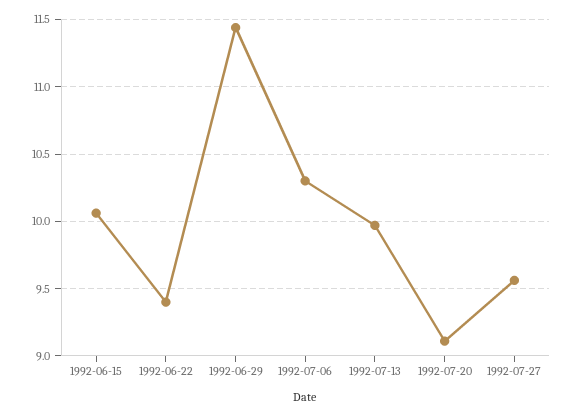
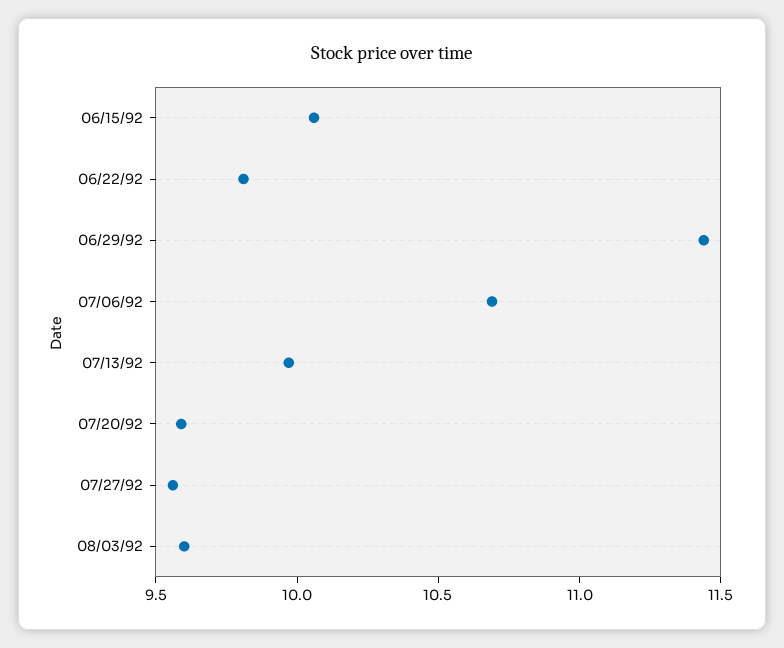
1992-06-22: 9.4 -> 9.8
1992-07-06: 10.3 -> 10.7
1992-07-20: 9.1 -> 9.6
08/03/92: none -> 9.6

